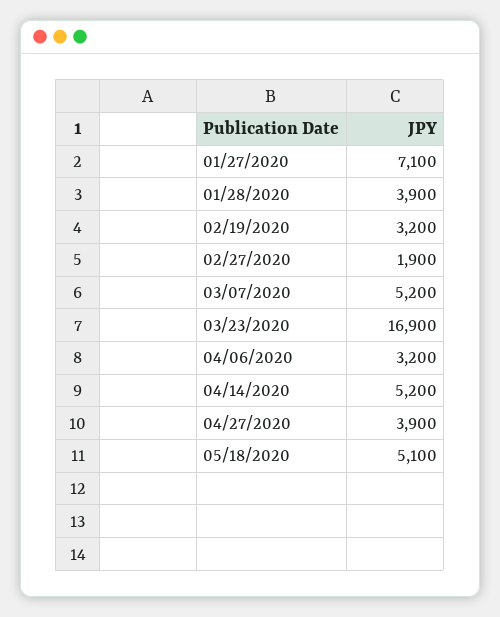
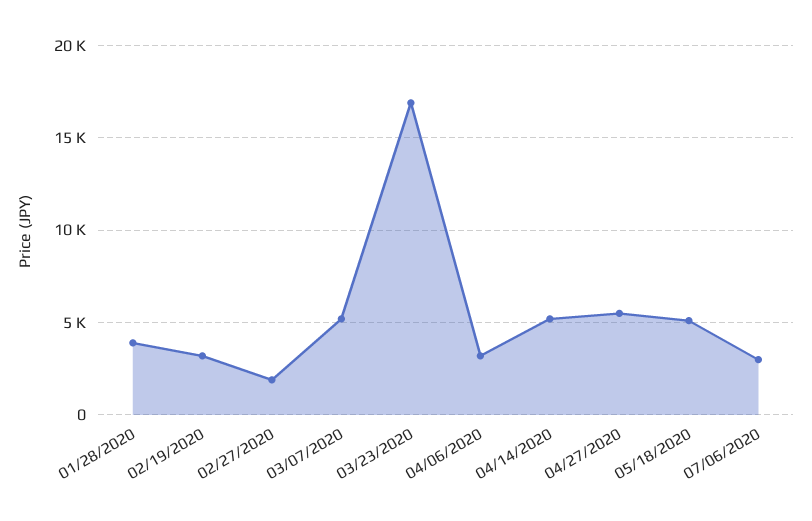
01/27/2020: 7100 -> none
04/27/2020: 3900 -> 5500
07/06/2020: none -> 3000

